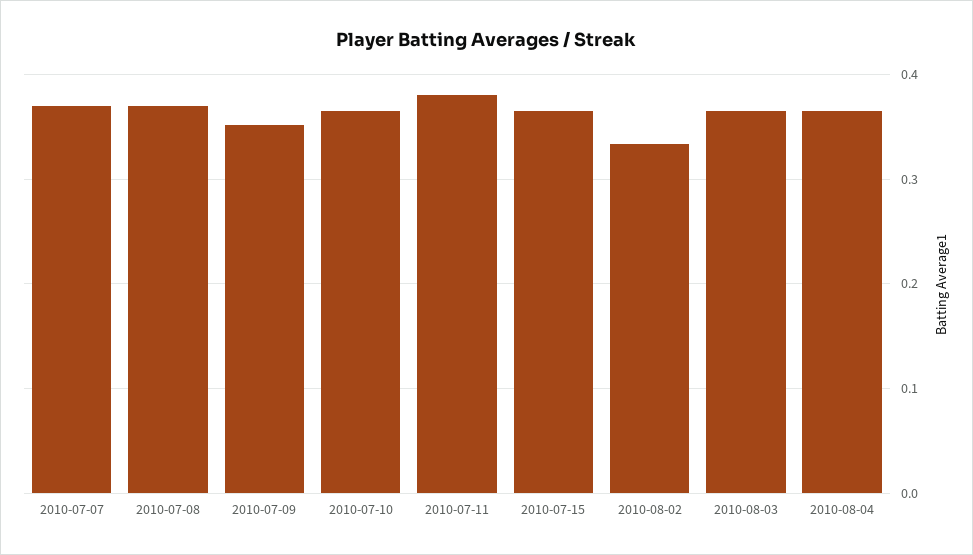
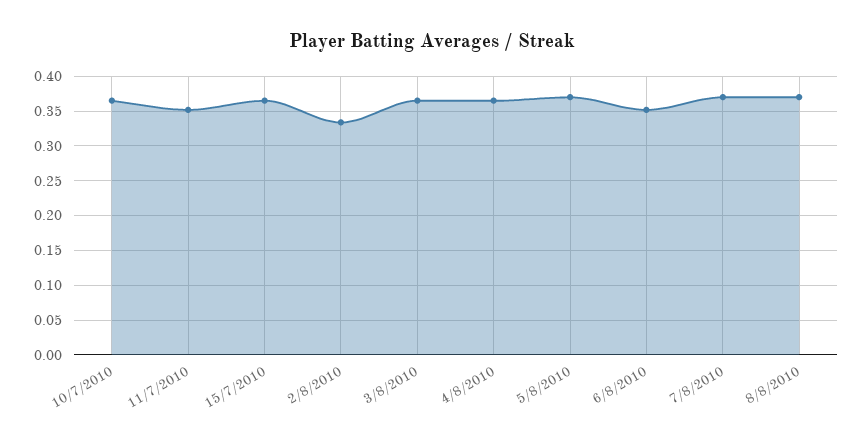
2010-07-07: 0.37 -> none
2010-07-08: 0.37 -> none
2010-07-09: 0.35 -> none
2010-07-11: 0.38 -> 0.35
5/8/2010: none -> 0.37
6/8/2010: none -> 0.35
7/8/2010: none -> 0.37
8/8/2010: none -> 0.37

